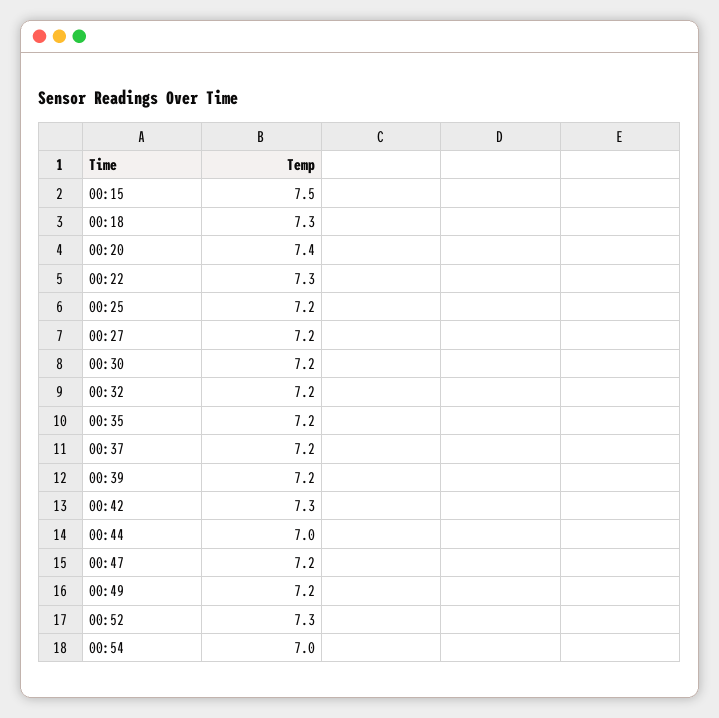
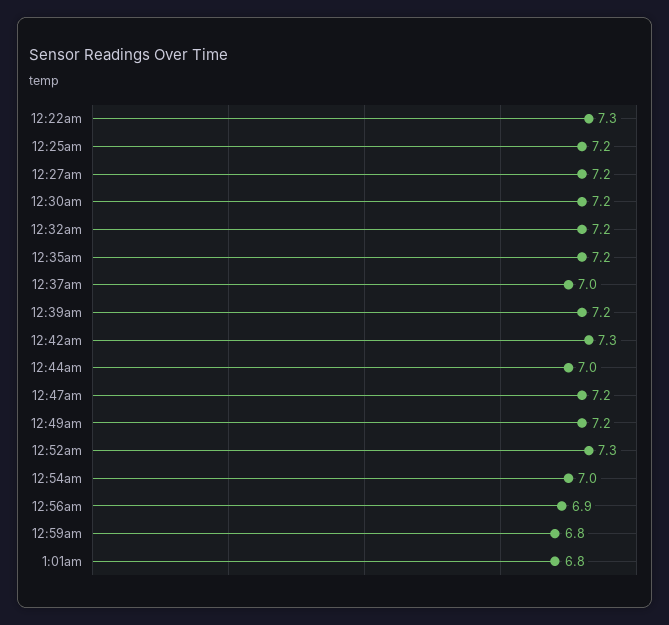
00:15: 7.5 -> none
00:18: 7.3 -> none
00:20: 7.4 -> none
00:37: 7.2 -> 7
12:56am: none -> 6.9
12:59am: none -> 6.8
1:01am: none -> 6.8

